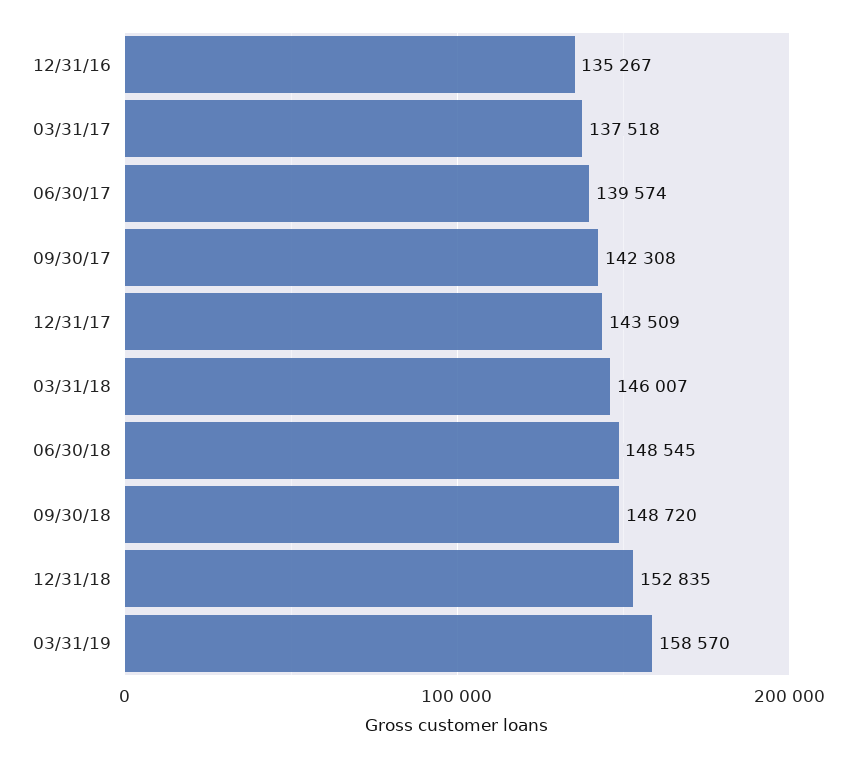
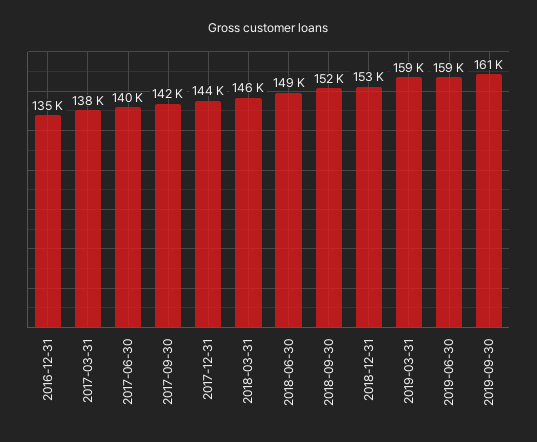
09/30/18: 148720 -> 152000
2019-06-30: none -> 159000
2019-09-30: none -> 161000

